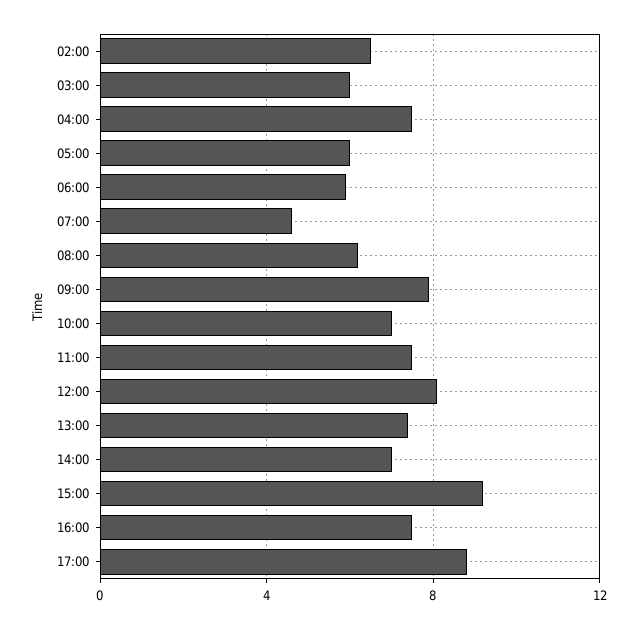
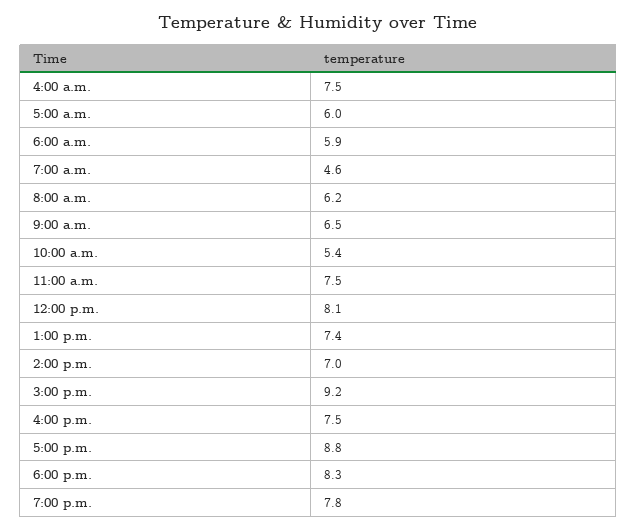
02:00: 6.5 -> none
03:00: 6 -> none
09:00: 8 -> 6.5
10:00: 7 -> 5.4
6:00 p.m.: none -> 8.3
7:00 p.m.: none -> 7.8

